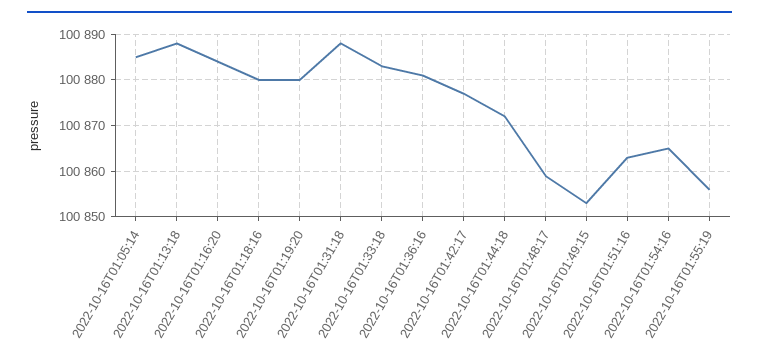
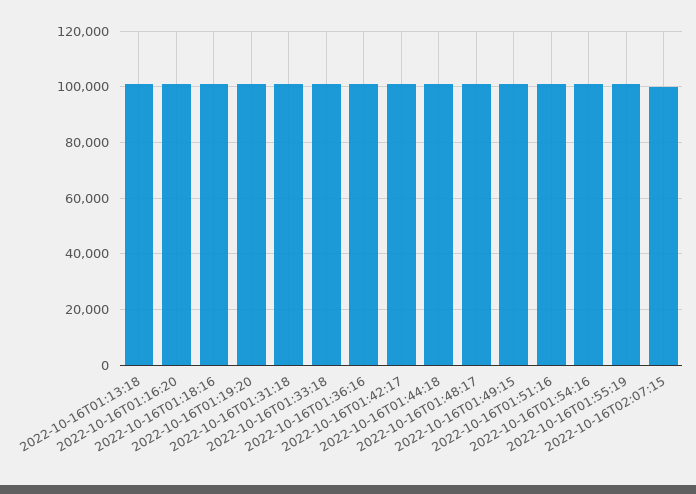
2022-10-16T01:05:14: 100885 -> none
2022-10-16T02:07:15: none -> 100000

